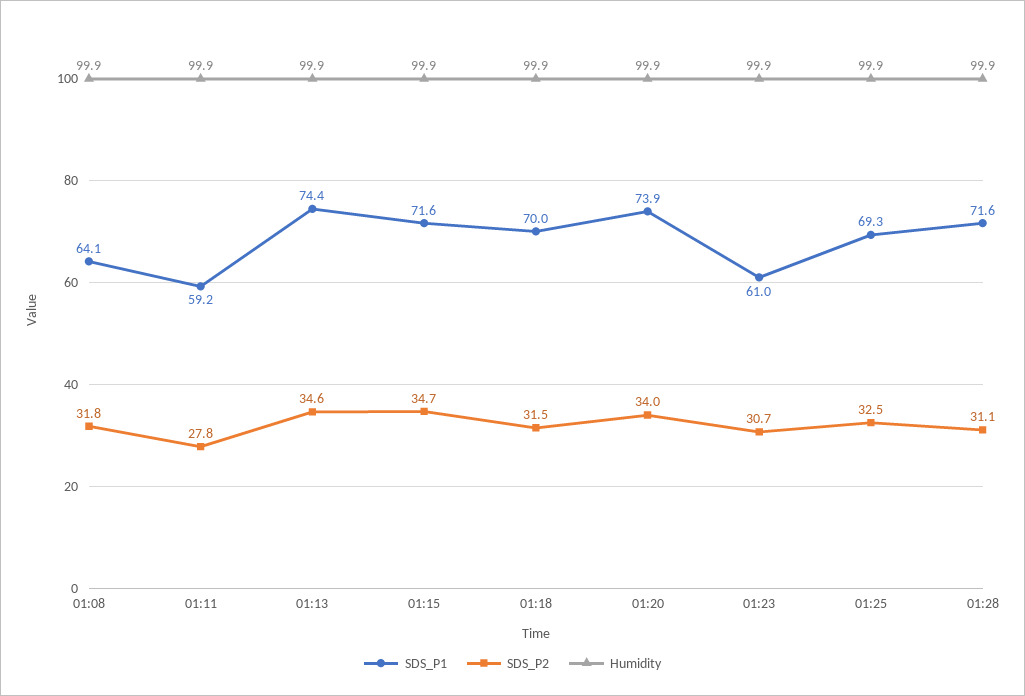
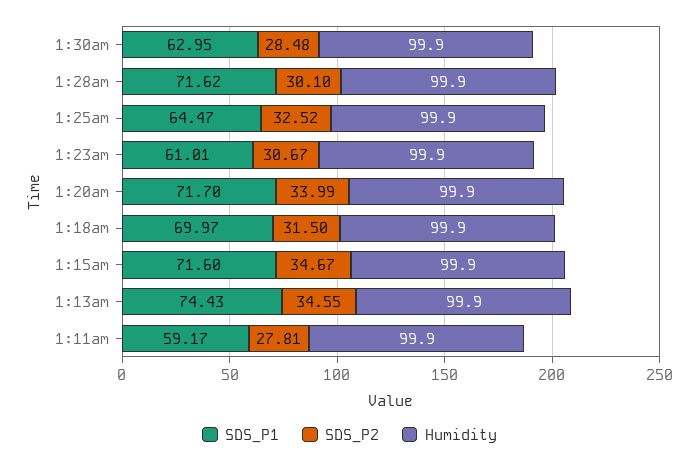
SDS_P1, 01:08: 64.1 -> none
SDS_P2, 01:08: 31.8 -> none
Humidity, 01:08: 99.9 -> none
SDS_P1, 01:20: 73.9 -> 71.7
SDS_P1, 01:25: 69.3 -> 64.47
SDS_P2, 01:28: 31.1 -> 30.1
SDS_P1, 1:30am: none -> 62.95
SDS_P2, 1:30am: none -> 28.48
Humidity, 1:30am: none -> 99.9

